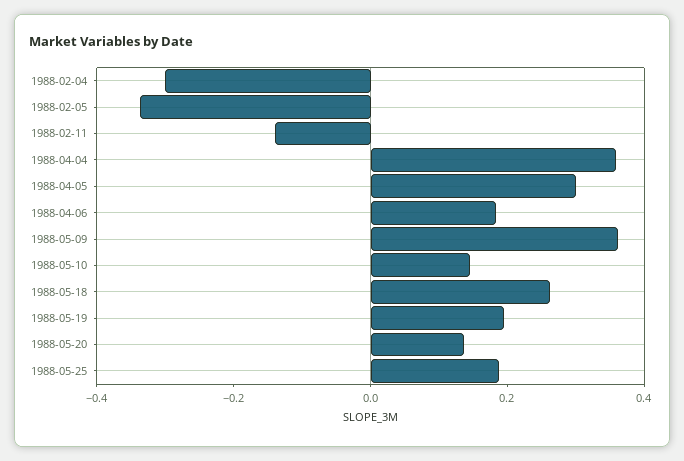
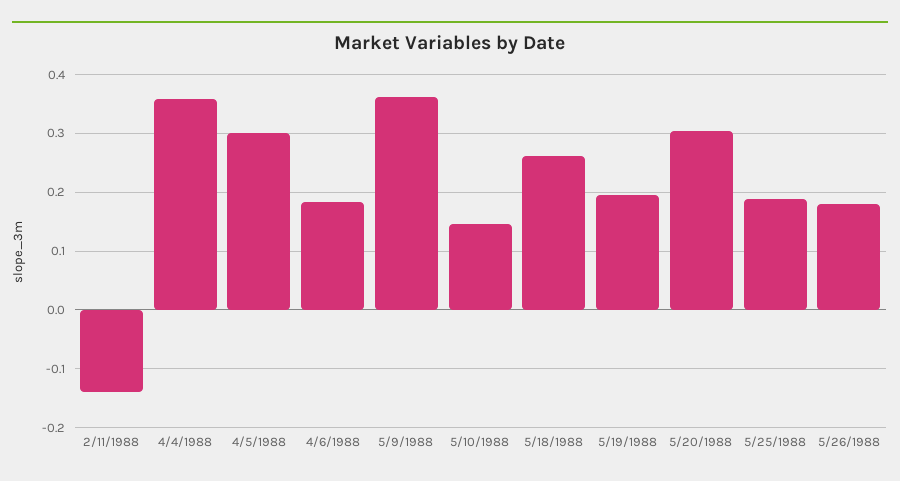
1988-02-04: -0.3 -> none
1988-02-05: -0.35 -> none
1988-05-20: 0.15 -> 0.3
5/26/1988: none -> 0.18

